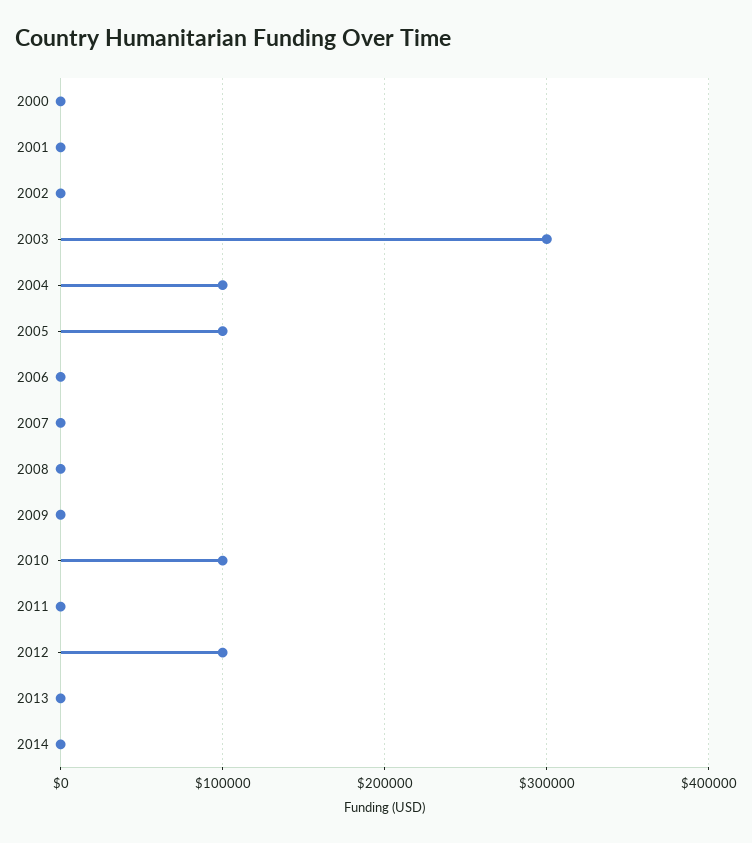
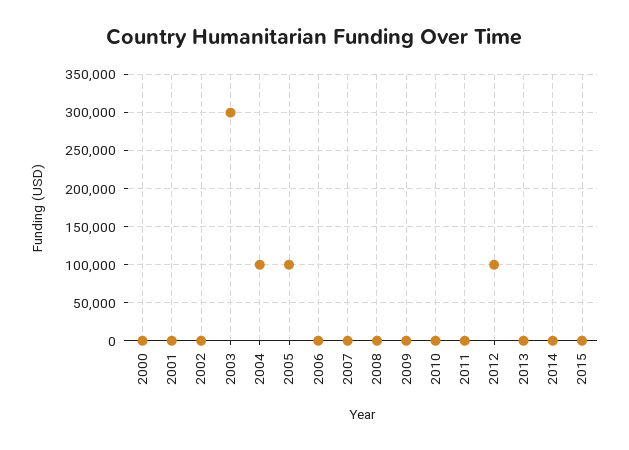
2010: 100000 -> 0
2015: none -> 0

